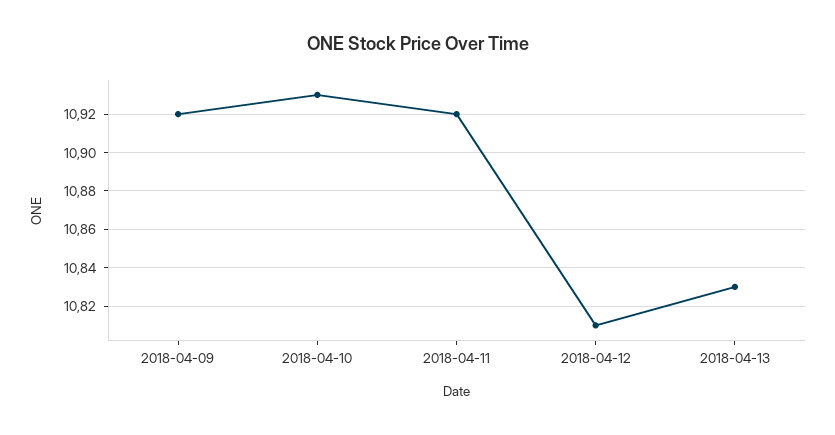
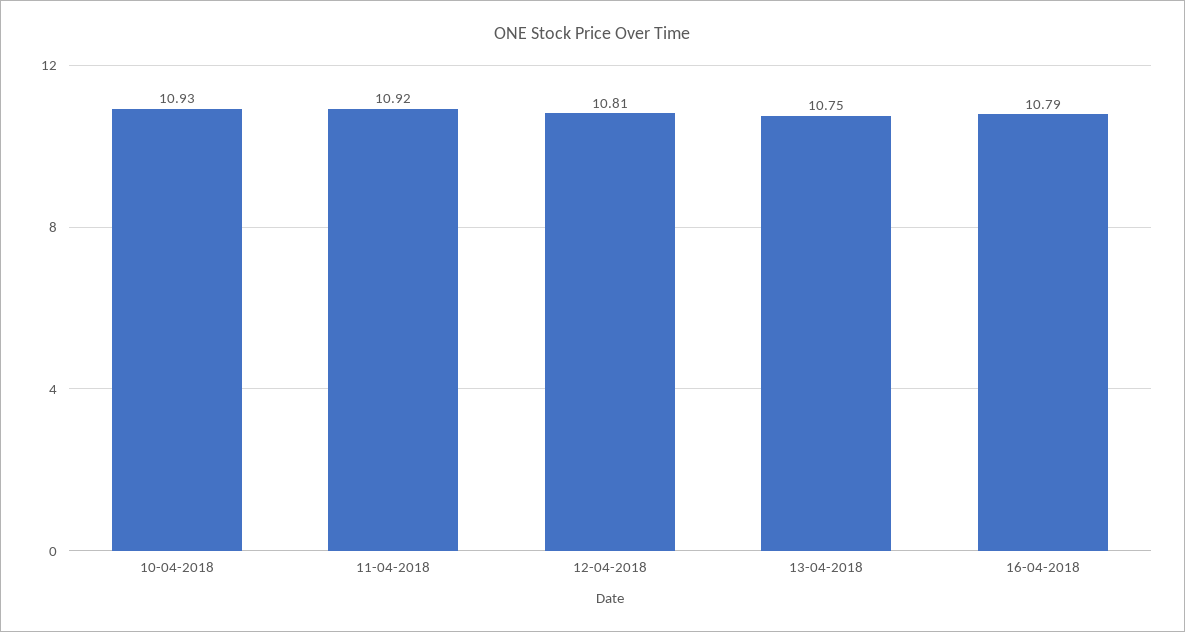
2018-04-09: 10.92 -> none
2018-04-13: 10.83 -> 10.75
16-04-2018: none -> 10.79

